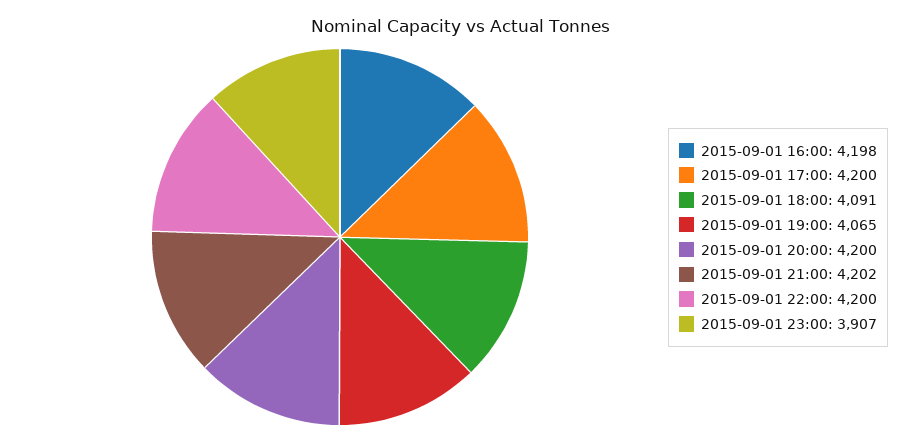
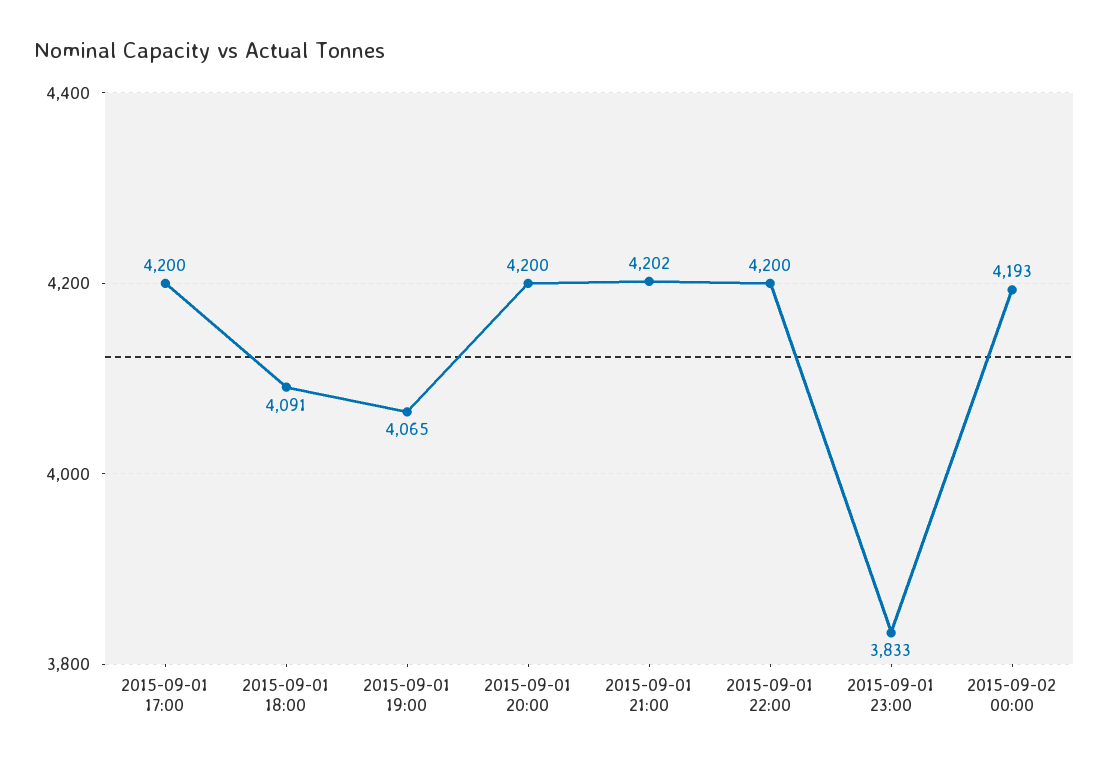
2015-09-01 16:00: 4198 -> none
2015-09-01 23:00: 3907 -> 3833
2015-09-02 00:00: none -> 4193

